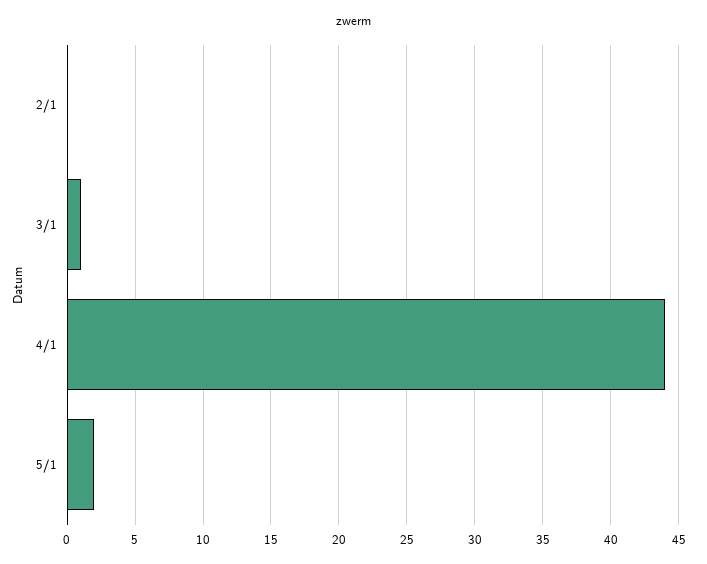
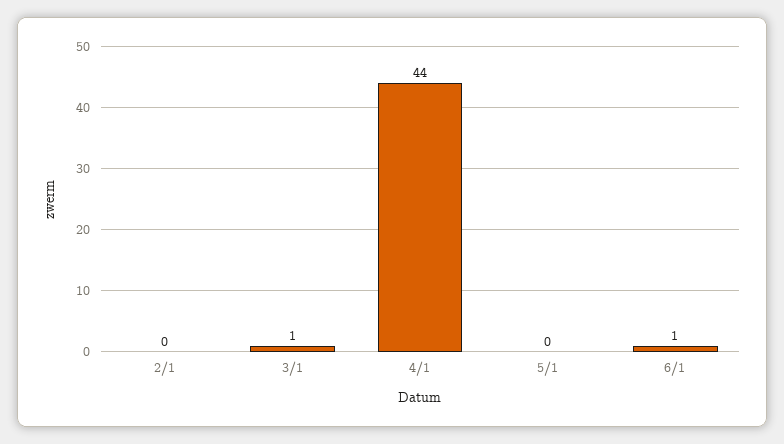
5/1: 2 -> 0
6/1: none -> 1

